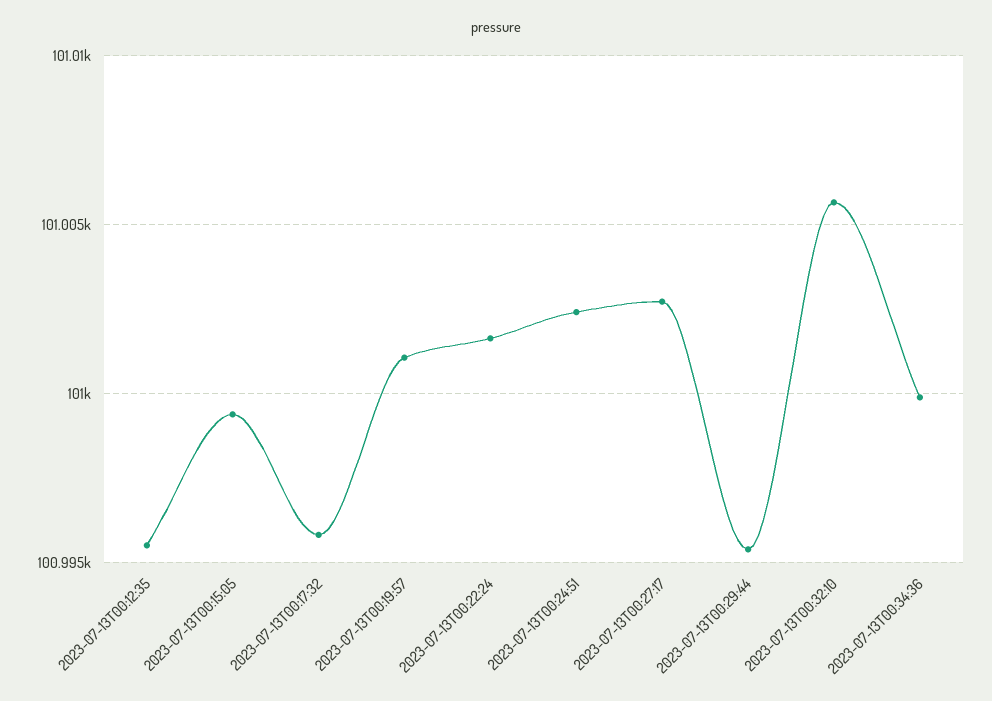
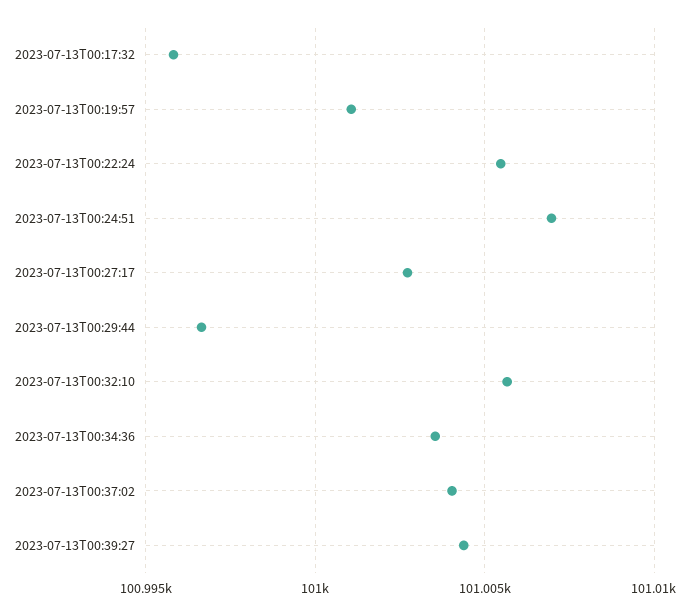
2023-07-13T00:12:35: 100995.5 -> none
2023-07-13T00:15:05: 100999.5 -> none
2023-07-13T00:22:24: 101001.5 -> 101005.5
2023-07-13T00:24:51: 101002.5 -> 101007
2023-07-13T00:29:44: 100995.5 -> 100996.5
2023-07-13T00:34:36: 101000 -> 101003.5
2023-07-13T00:37:02: none -> 101004
2023-07-13T00:39:27: none -> 101004.5

